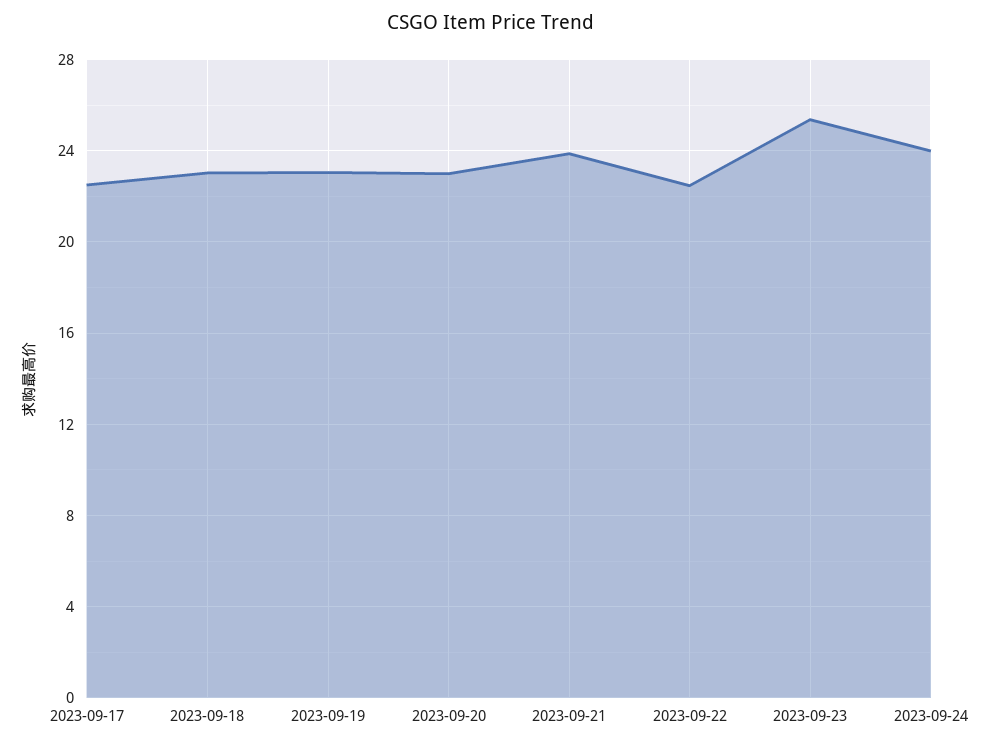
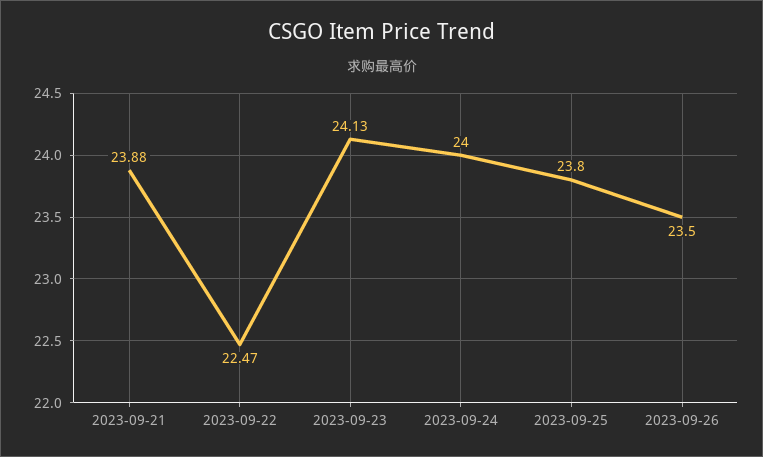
2023-09-17: 22.5 -> none
2023-09-18: 23 -> none
2023-09-19: 23 -> none
2023-09-20: 23 -> none
2023-09-23: 25.5 -> 24.13
2023-09-25: none -> 23.8
2023-09-26: none -> 23.5

